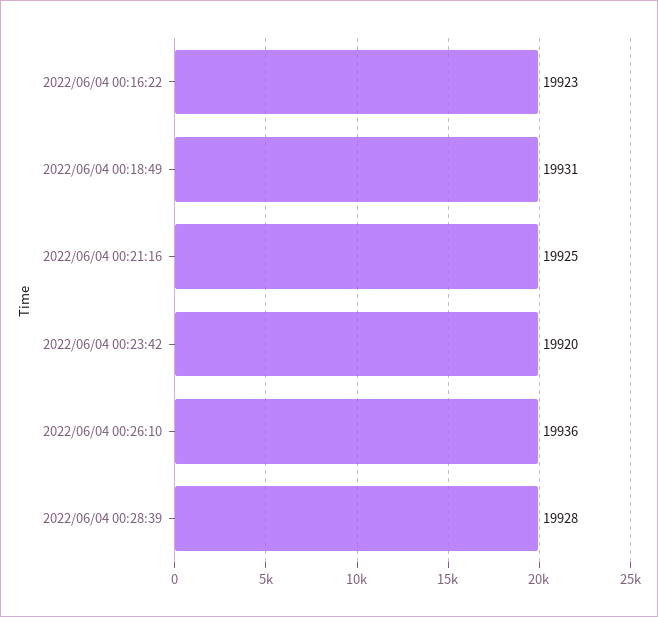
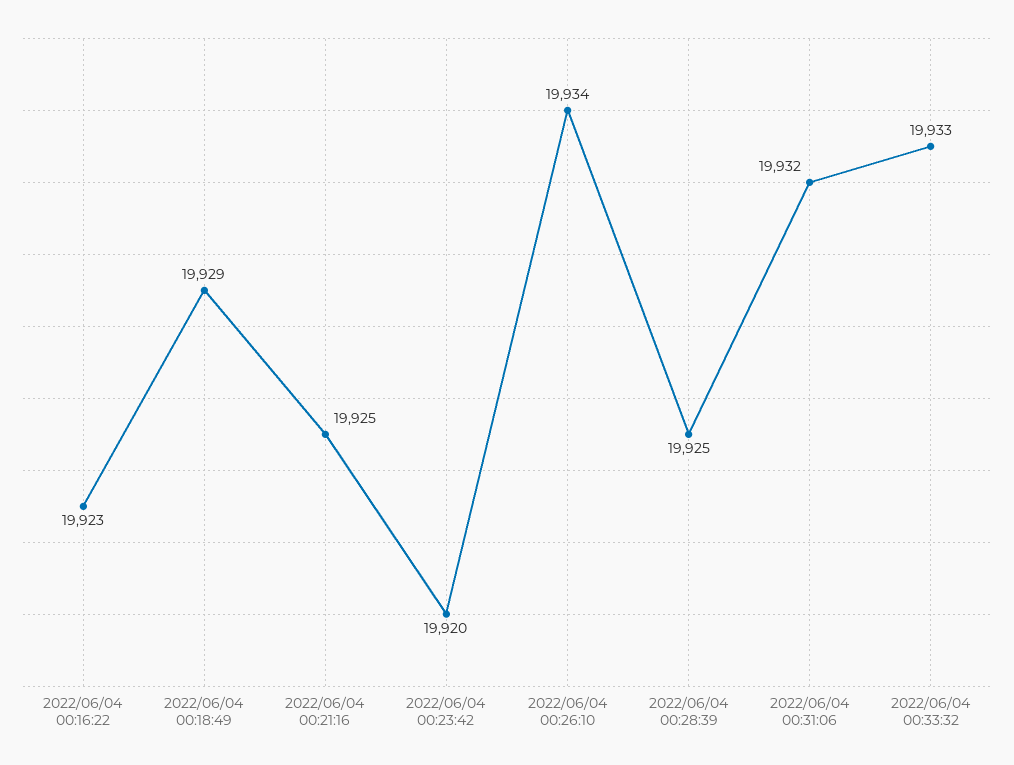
2022/06/04 00:18:49: 19931 -> 19929
2022/06/04 00:26:10: 19936 -> 19934
2022/06/04 00:28:39: 19928 -> 19925
2022/06/04 00:31:06: none -> 19932
2022/06/04 00:33:32: none -> 19933

